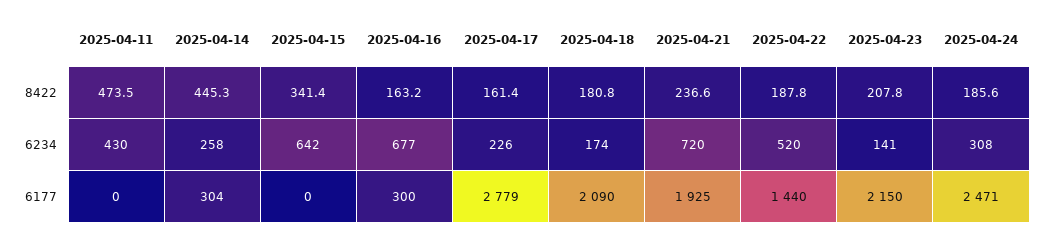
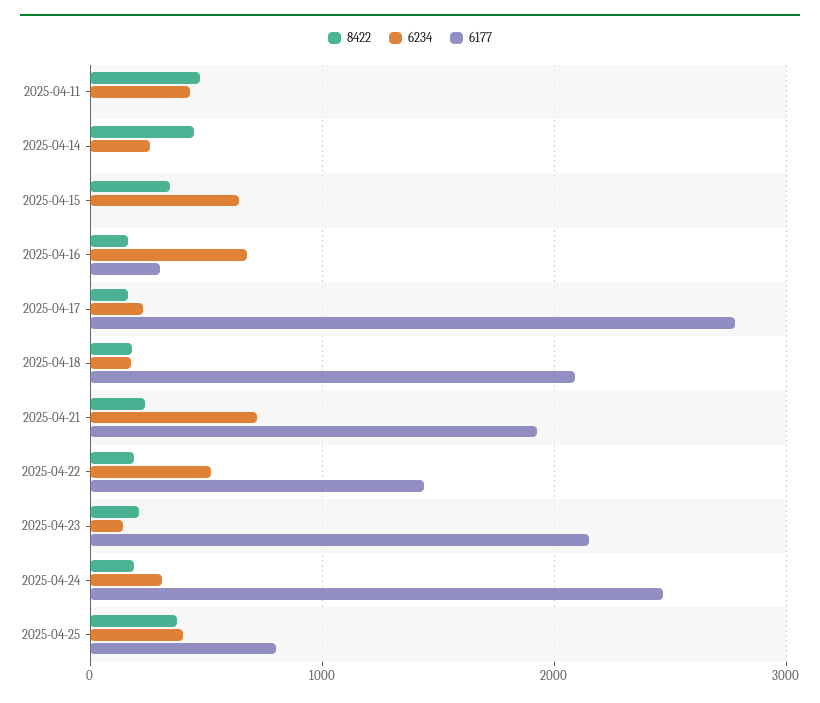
6177, 2025-04-14: 304 -> 0
8422, 2025-04-25: none -> 400
6234, 2025-04-25: none -> 400
6177, 2025-04-25: none -> 800

